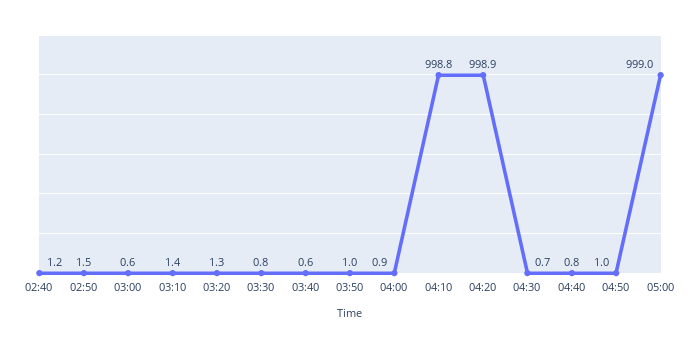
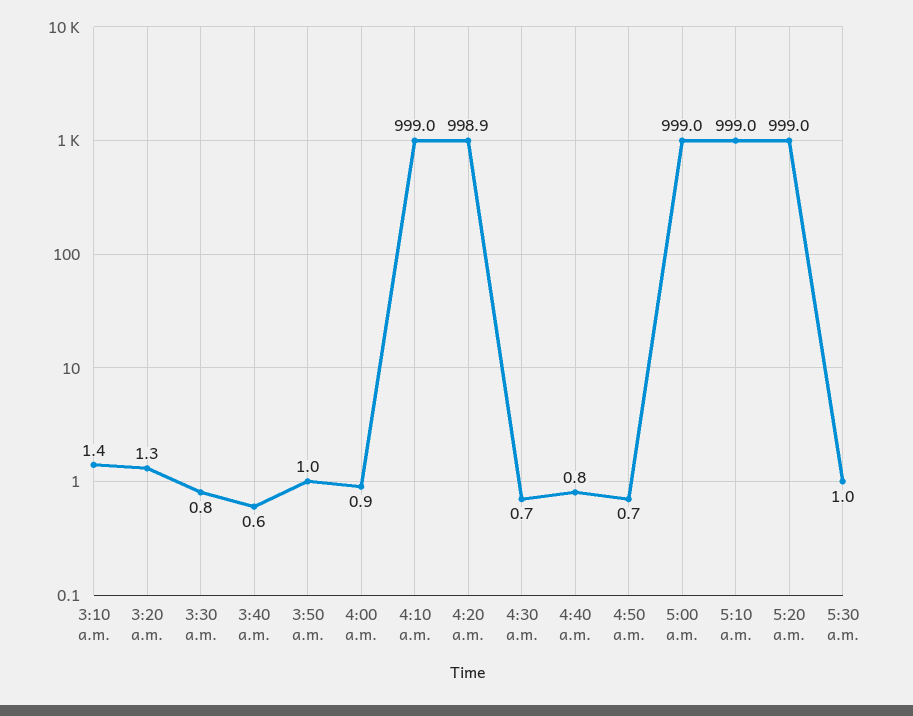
02:40: 1.2 -> none
02:50: 1.5 -> none
03:00: 0.6 -> none
04:10: 998.8 -> 999
04:50: 1 -> 0.7
5:10 a.m.: none -> 999
5:20 a.m.: none -> 999
5:30 a.m.: none -> 1

